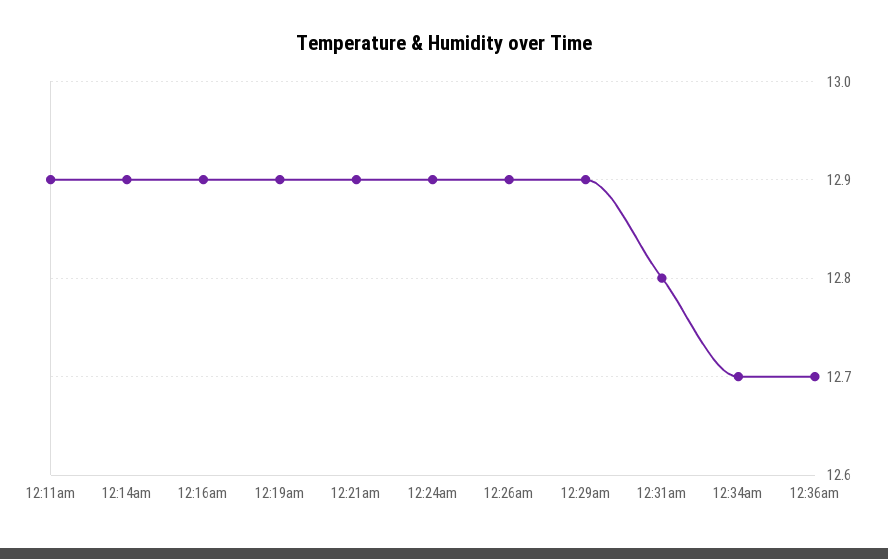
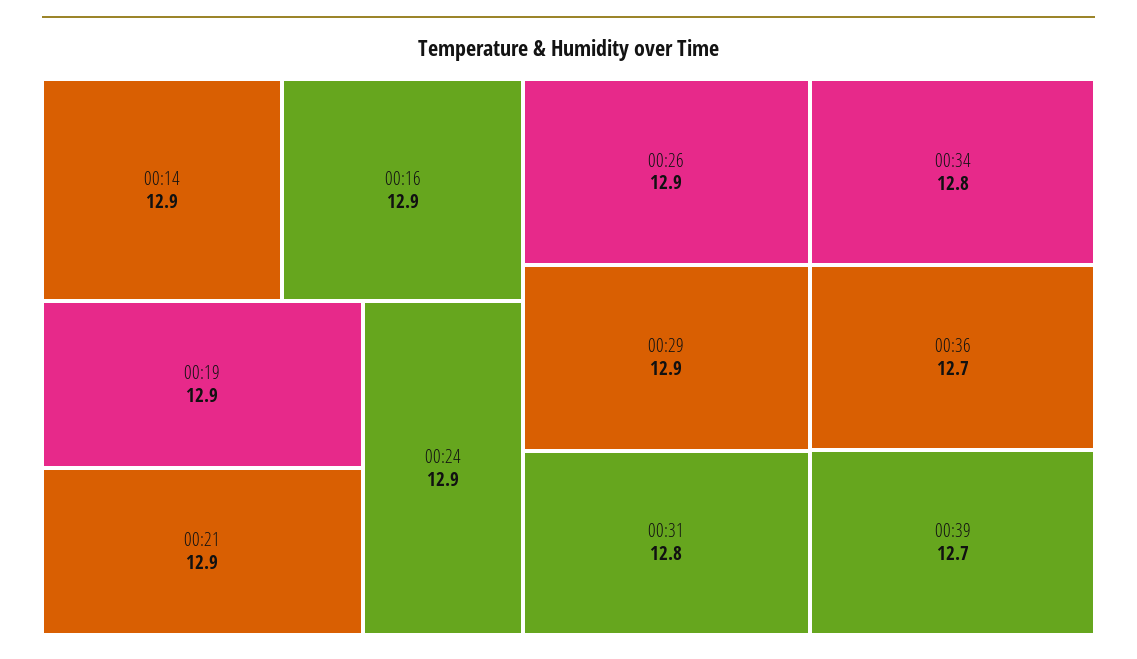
12:11am: 12.9 -> none
12:34am: 12.7 -> 12.8
00:39: none -> 12.7

